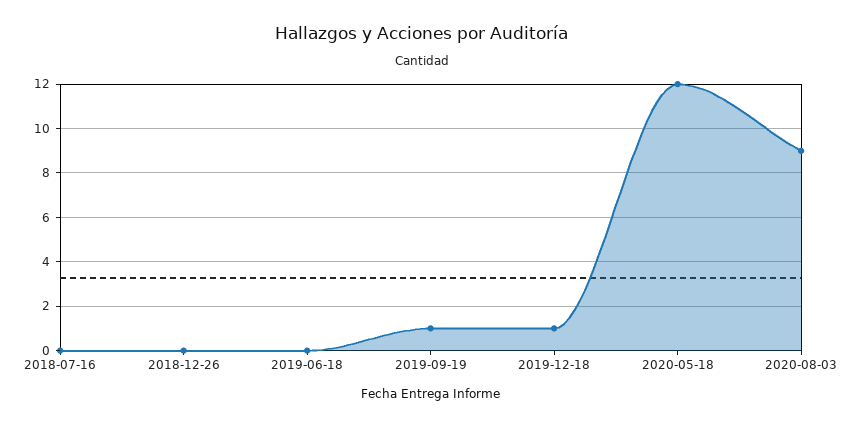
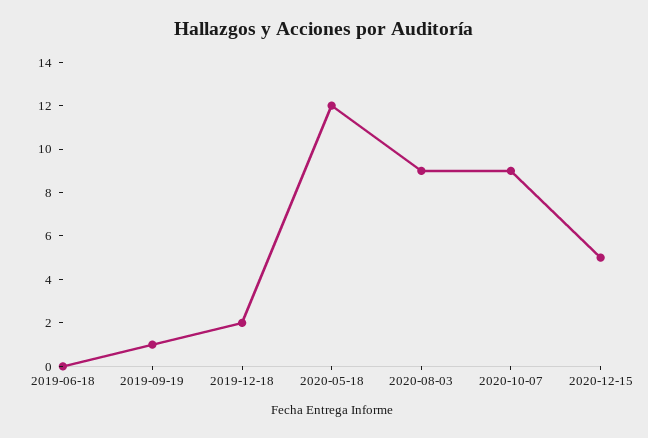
2018-07-16: 0 -> none
2018-12-26: 0 -> none
2019-12-18: 1 -> 2
2020-10-07: none -> 9
2020-12-15: none -> 5

